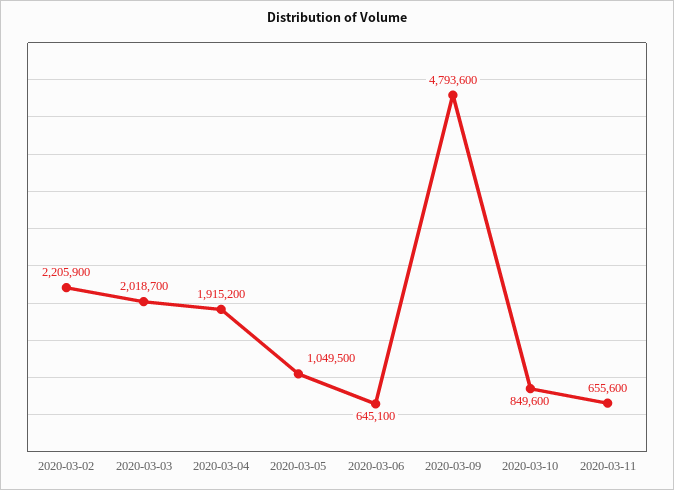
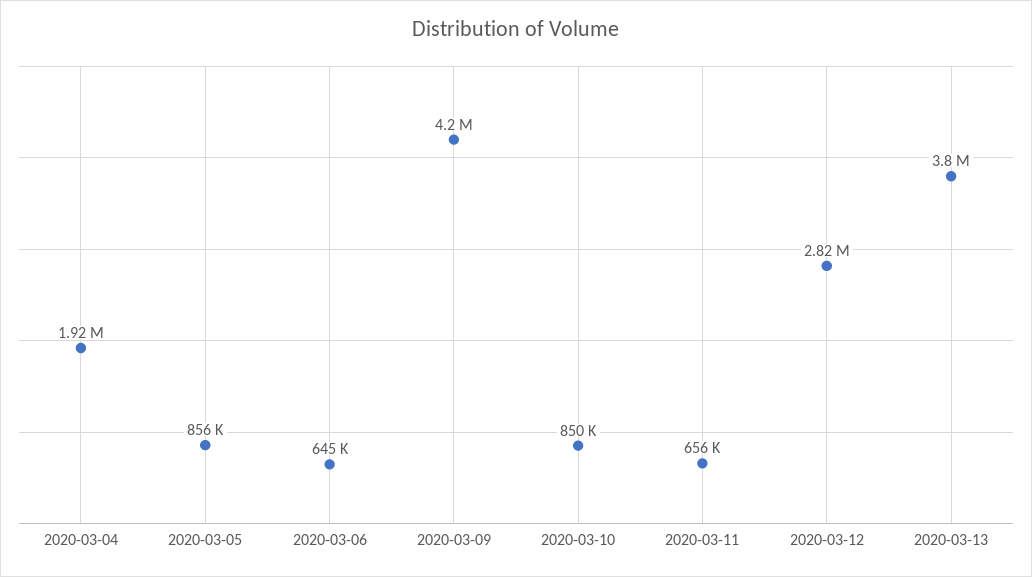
2020-03-02: 2205900 -> none
2020-03-03: 2018700 -> none
2020-03-05: 1049500 -> 856000
2020-03-09: 4793600 -> 4200000
2020-03-12: none -> 2820000
2020-03-13: none -> 3800000

